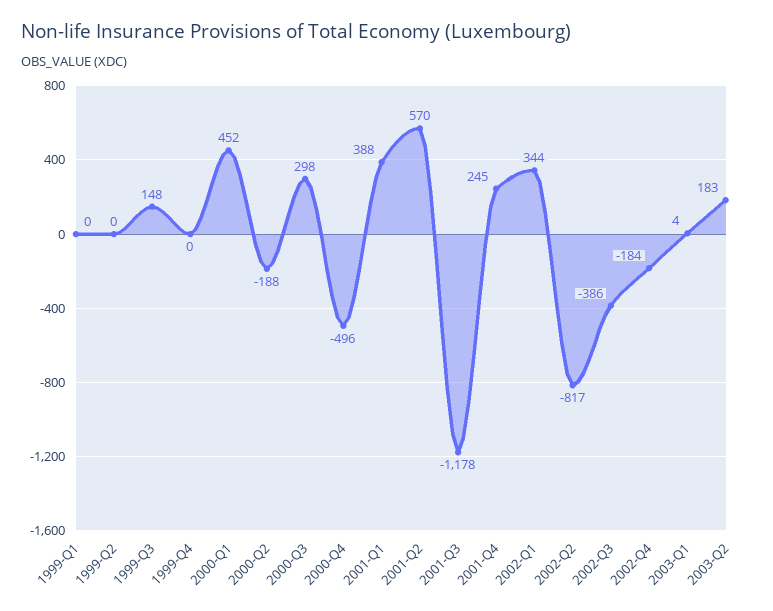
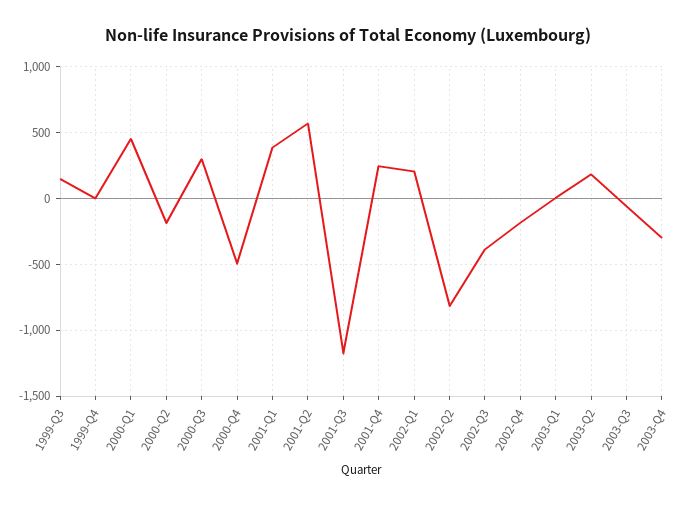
1999-Q1: 0 -> none
1999-Q2: 0 -> none
2002-Q1: 344 -> 200
2003-Q3: none -> -50
2003-Q4: none -> -300

